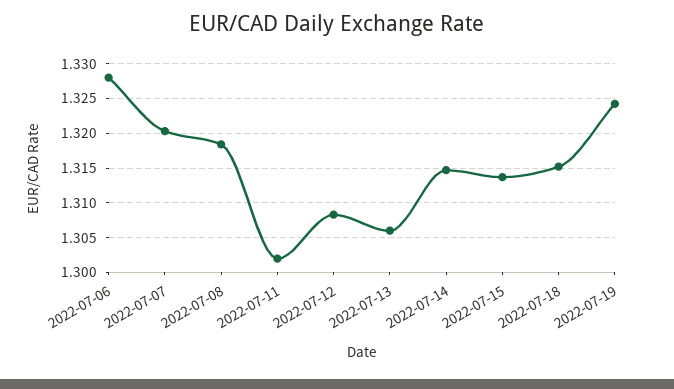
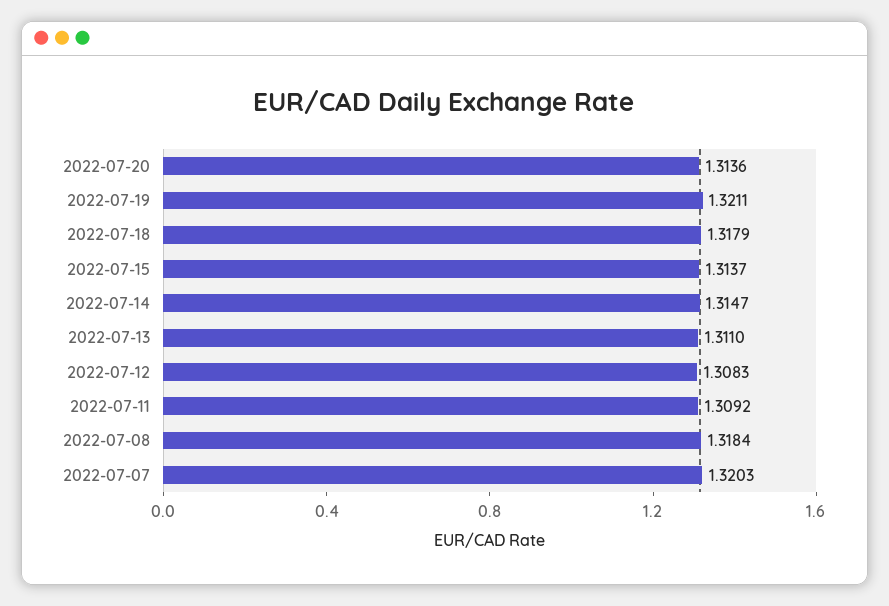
2022-07-06: 1.328 -> none
2022-07-11: 1.302 -> 1.3092
2022-07-13: 1.306 -> 1.311
2022-07-18: 1.315 -> 1.3179
2022-07-19: 1.324 -> 1.3211
2022-07-20: none -> 1.3136

